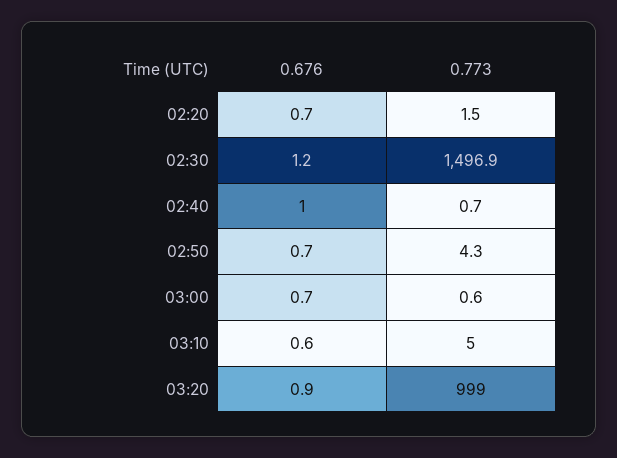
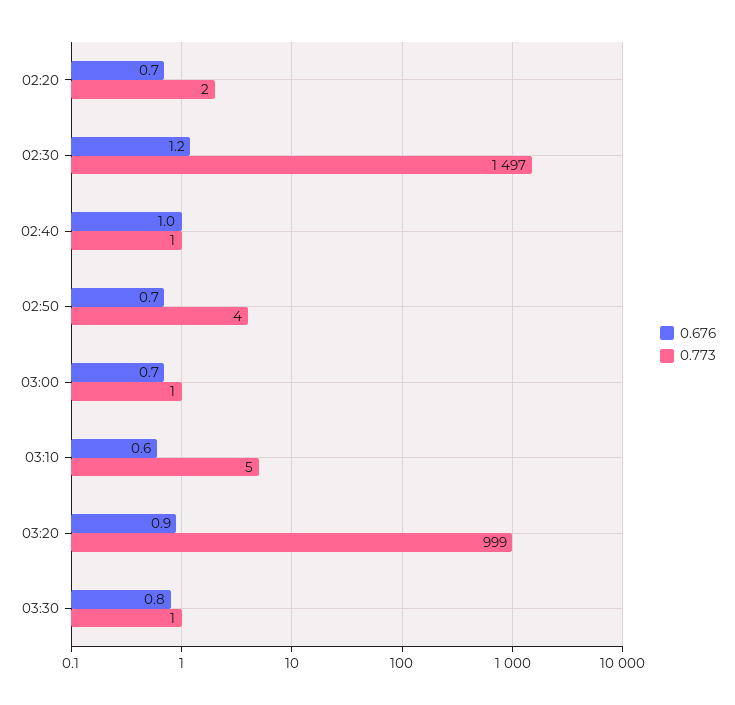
0.676, 03:30: none -> 0.8
0.773, 03:30: none -> 1

